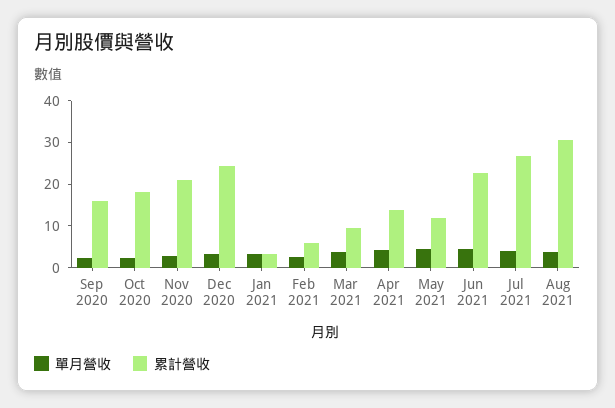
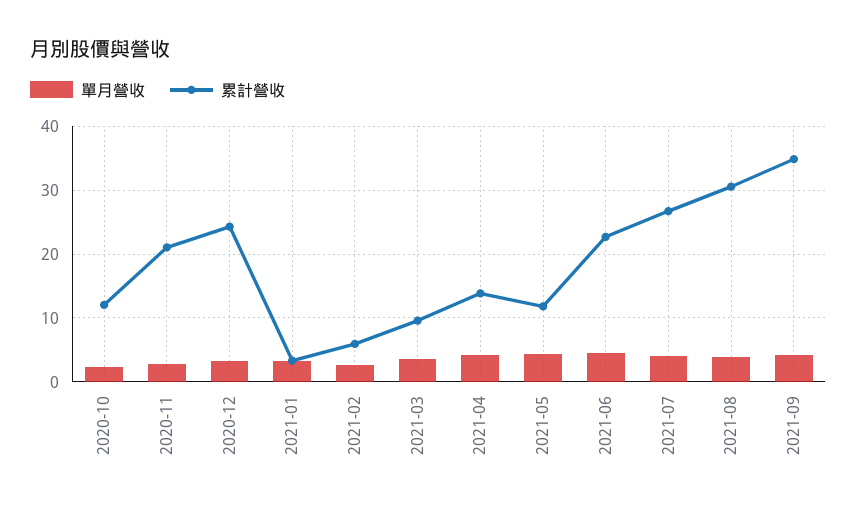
單月營收, Sep 2020: 2 -> none
累計營收, Sep 2020: 16 -> none
累計營收, Oct 2020: 18 -> 12
單月營收, 2021-09: none -> 4
累計營收, 2021-09: none -> 35

